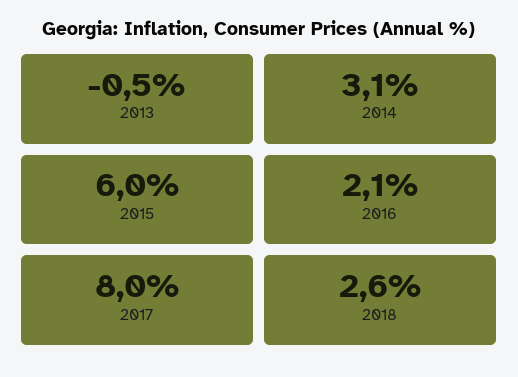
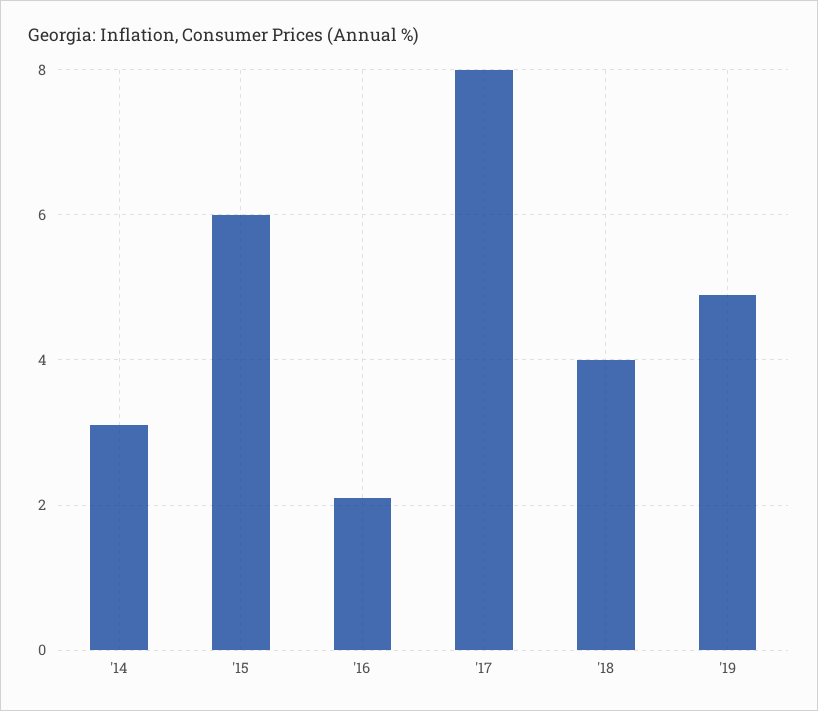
2013: -0.5 -> none
2018: 2.6 -> 4
'19: none -> 5

